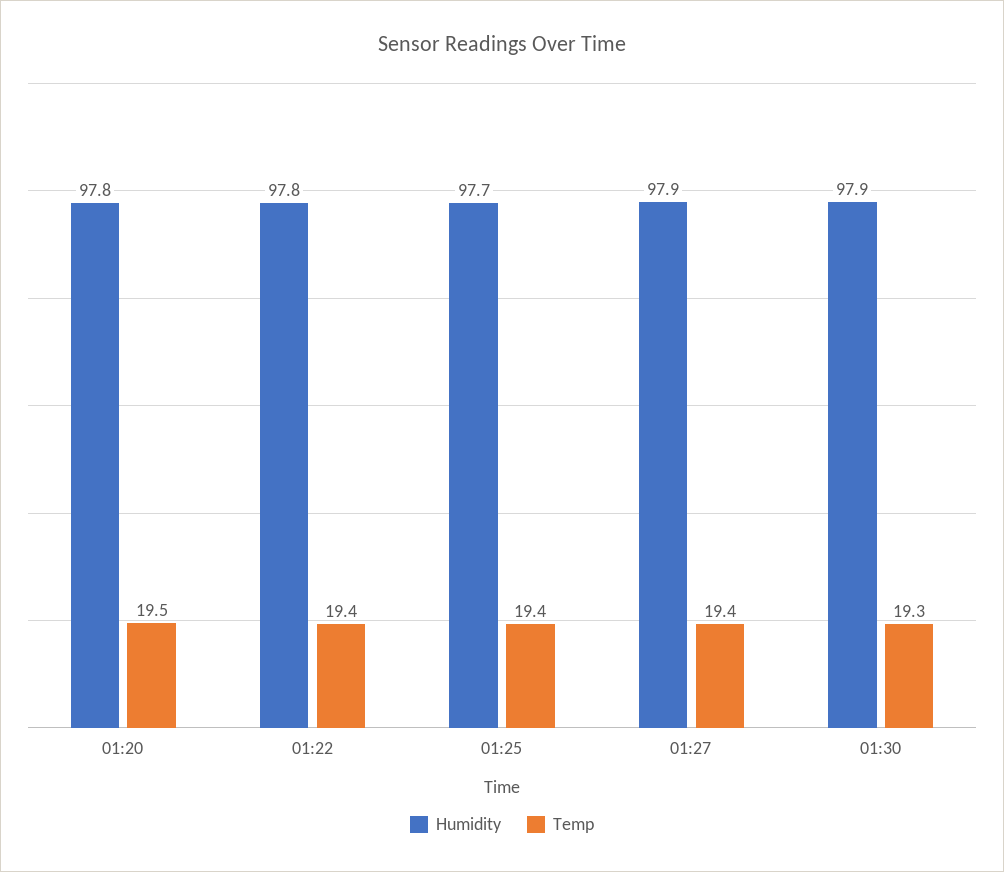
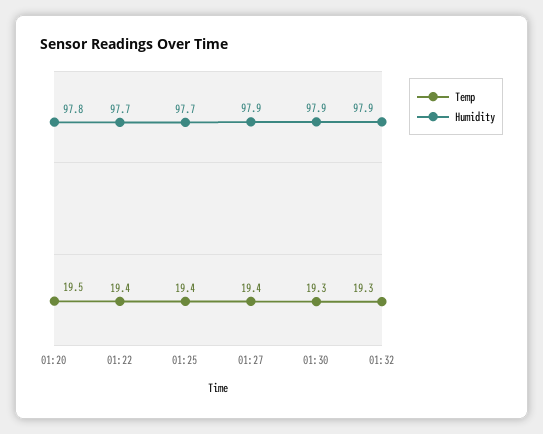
Humidity, 01:22: 97.8 -> 97.7
Temp, 01:32: none -> 19.3
Humidity, 01:32: none -> 97.9

